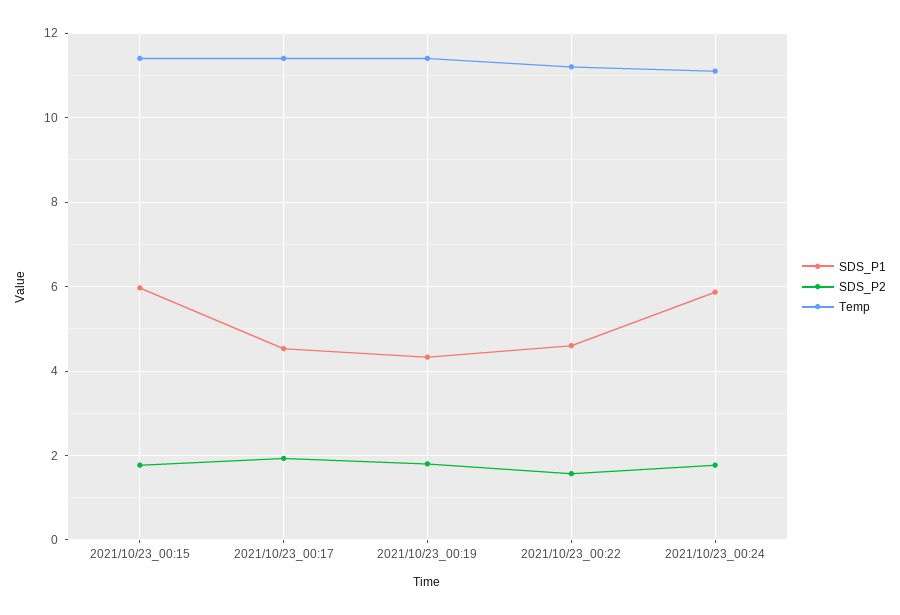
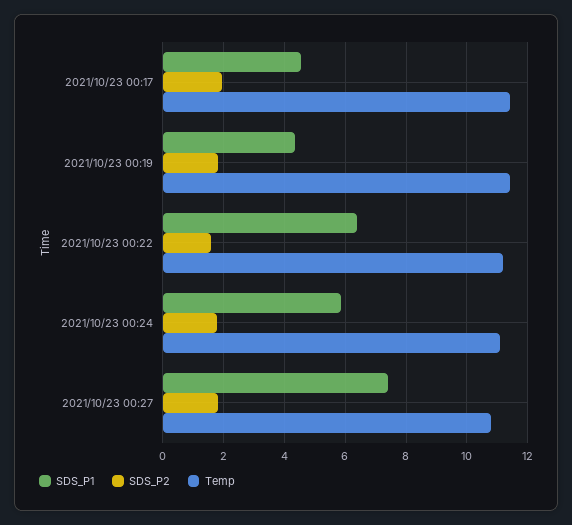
SDS_P1, 2021/10/23_00:15: 6 -> none
SDS_P2, 2021/10/23_00:15: 1.8 -> none
Temp, 2021/10/23_00:15: 11.4 -> none
SDS_P1, 2021/10/23_00:22: 4.6 -> 6.4
SDS_P1, 2021/10/23 00:27: none -> 7.4
SDS_P2, 2021/10/23 00:27: none -> 1.8
Temp, 2021/10/23 00:27: none -> 10.8

